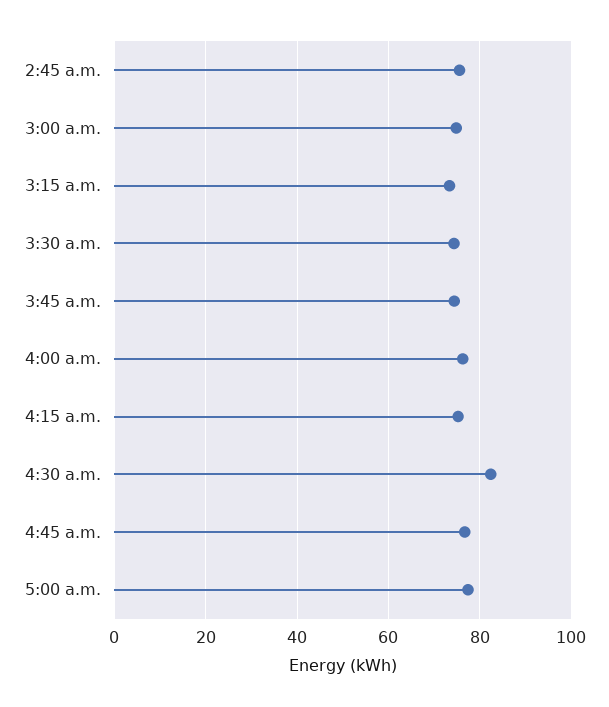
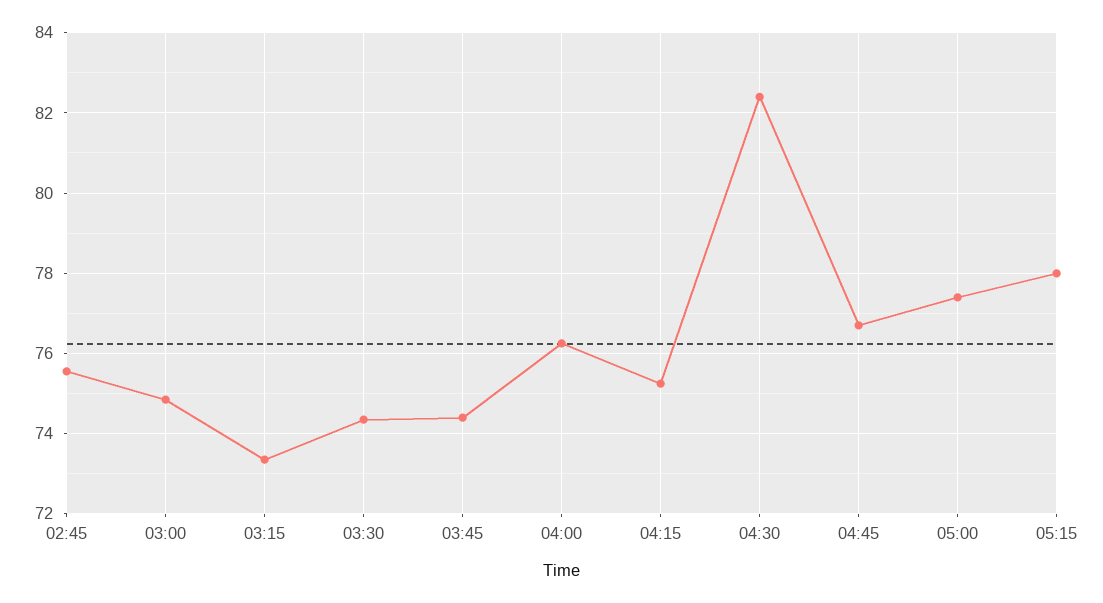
05:15: none -> 78

